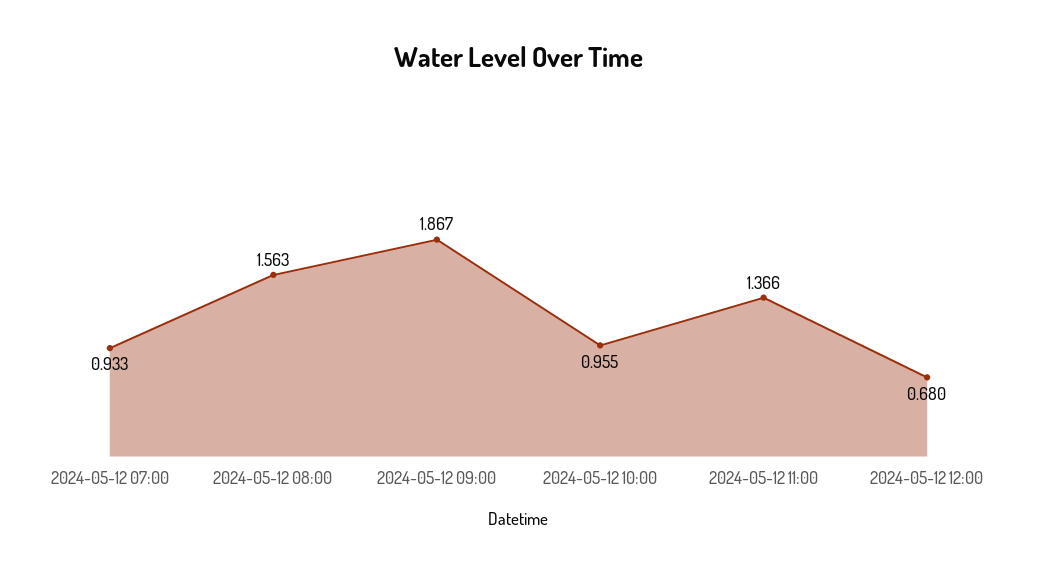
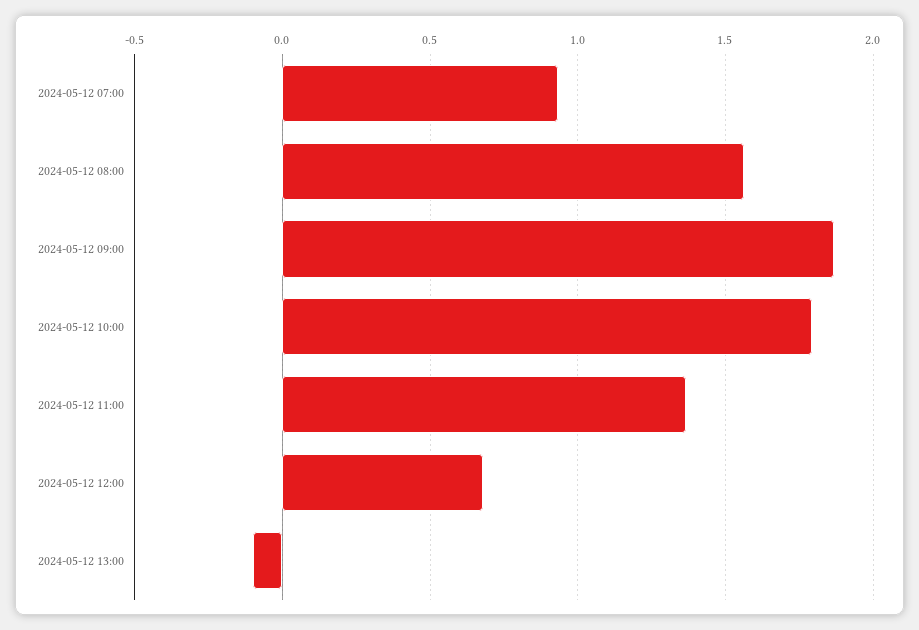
2024-05-12 10:00: 0.955 -> 1.8
2024-05-12 13:00: none -> -0.1

